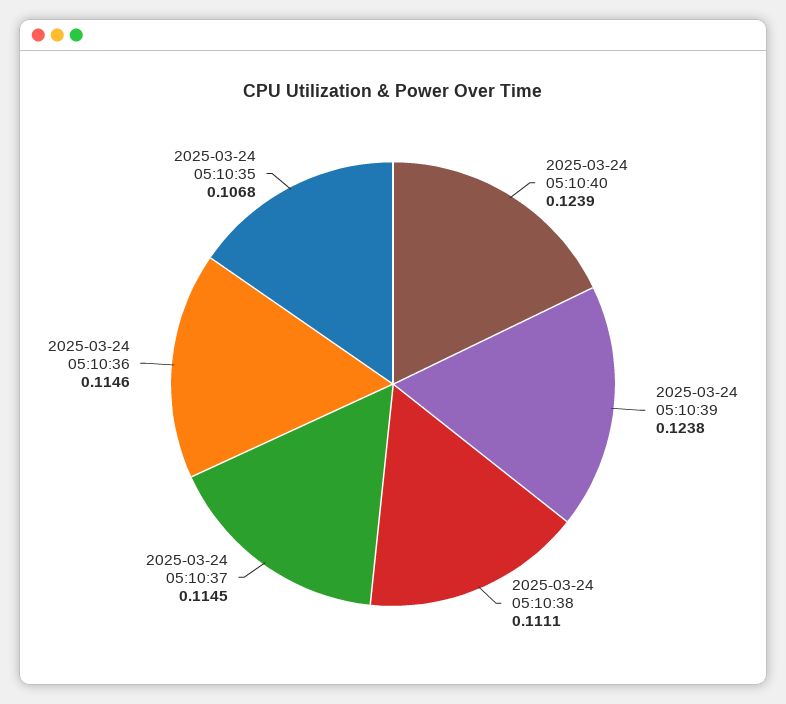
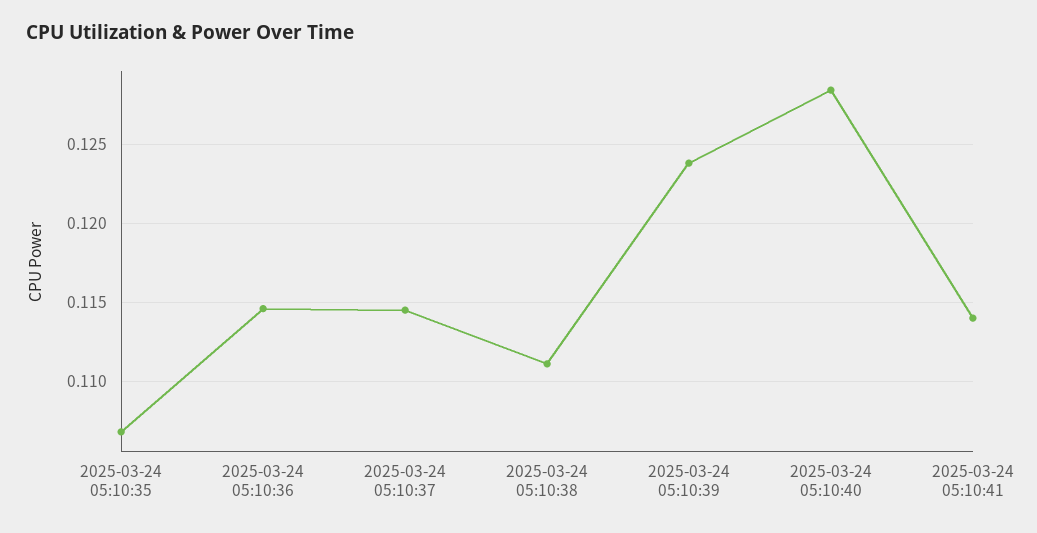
2025-03-24 05:10:40: 0.1239 -> 0.1285
2025-03-24 05:10:41: none -> 0.114

